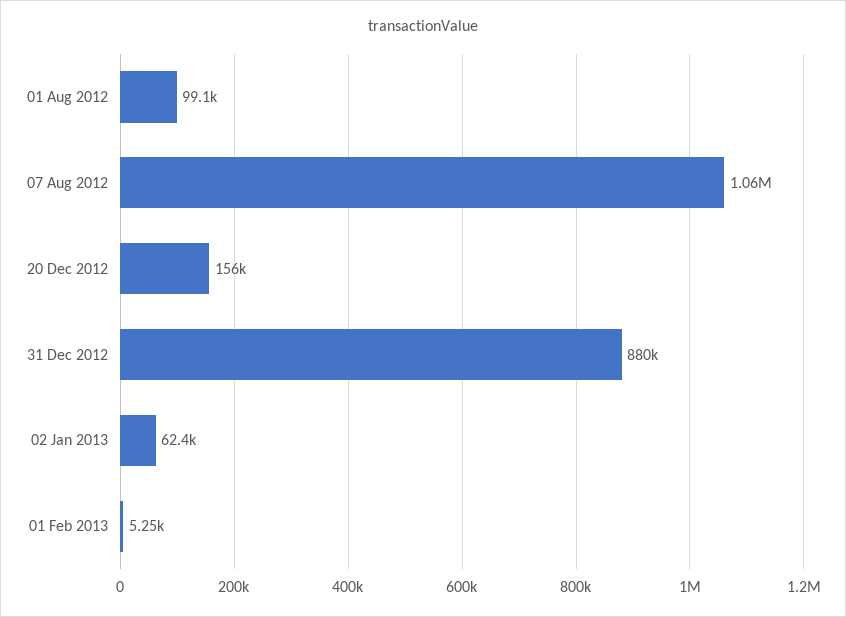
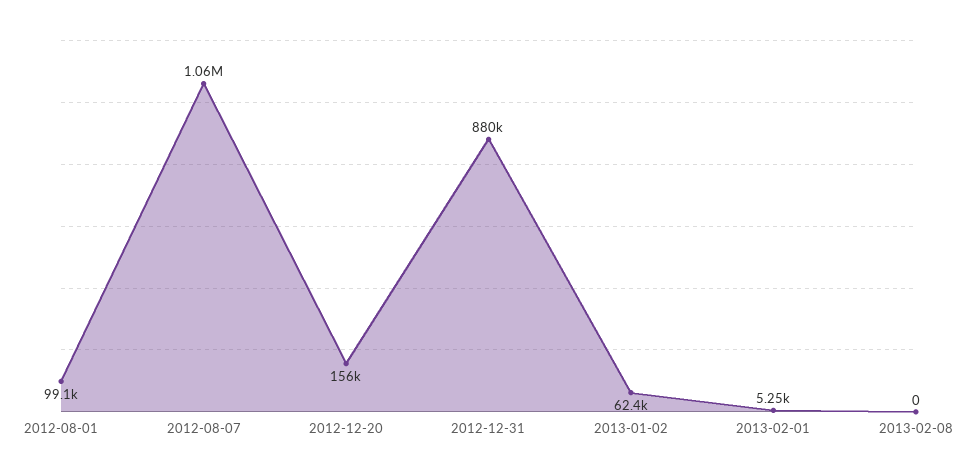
2013-02-08: none -> 0

